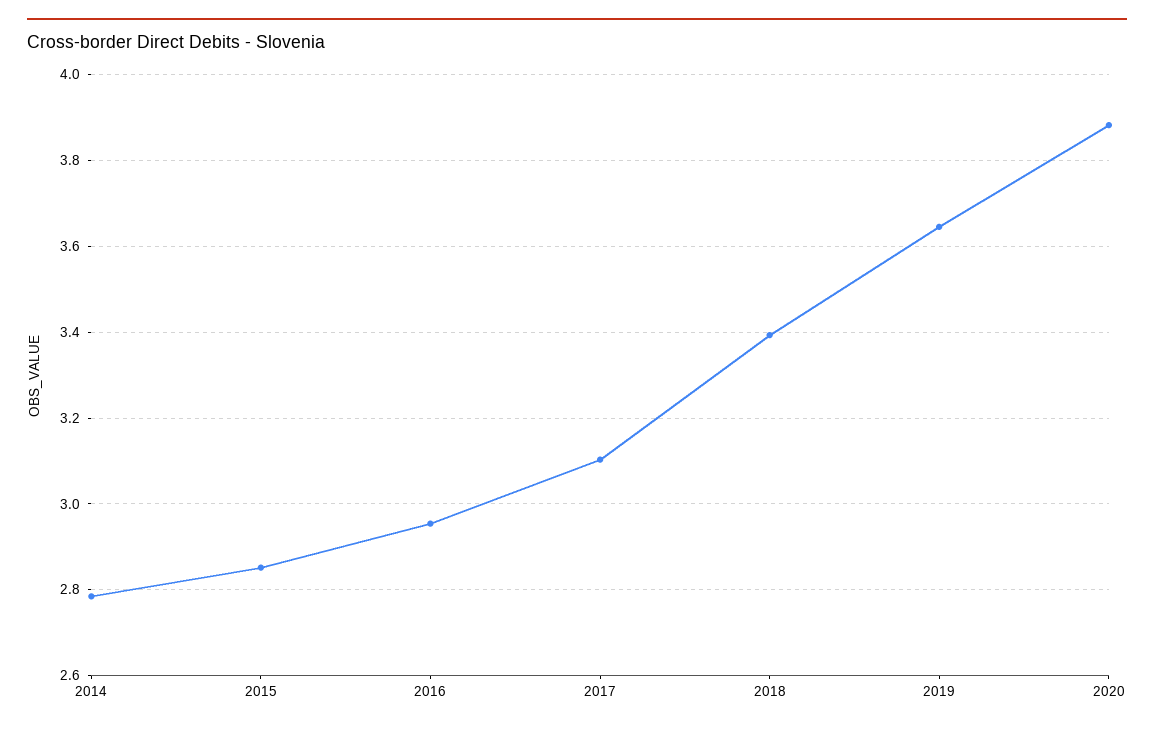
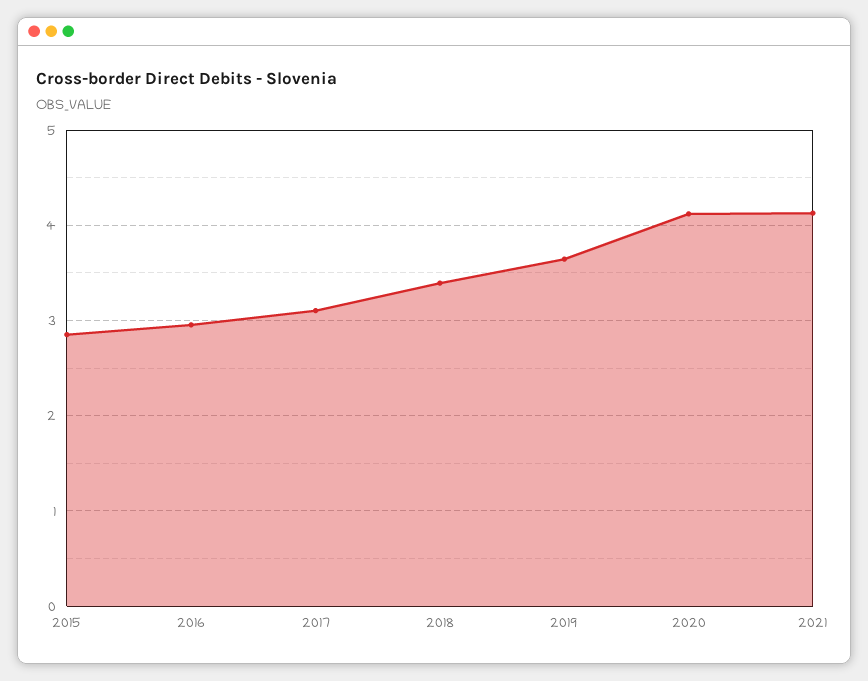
2014: 2.78 -> none
2020: 3.88 -> 4.1
2021: none -> 4.1

